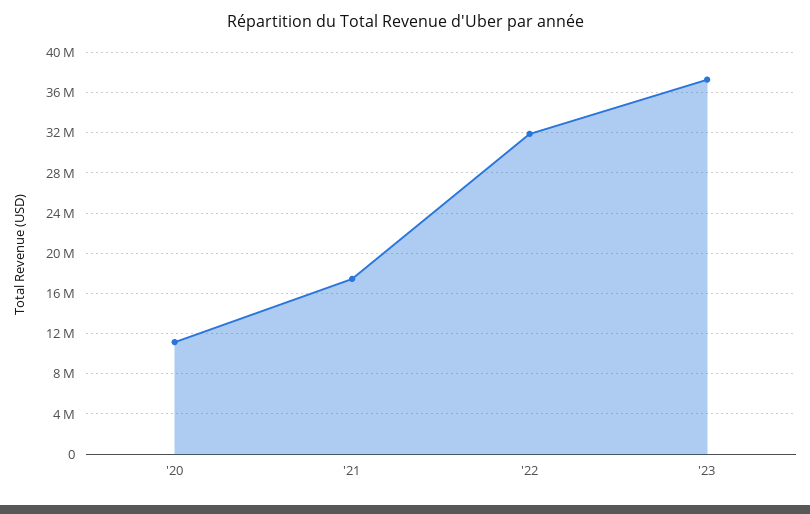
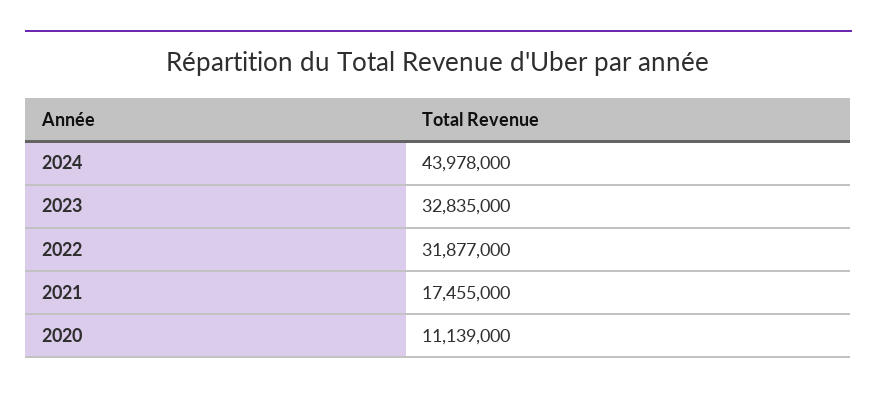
'23: 37000000 -> 32835000
2024: none -> 43978000

